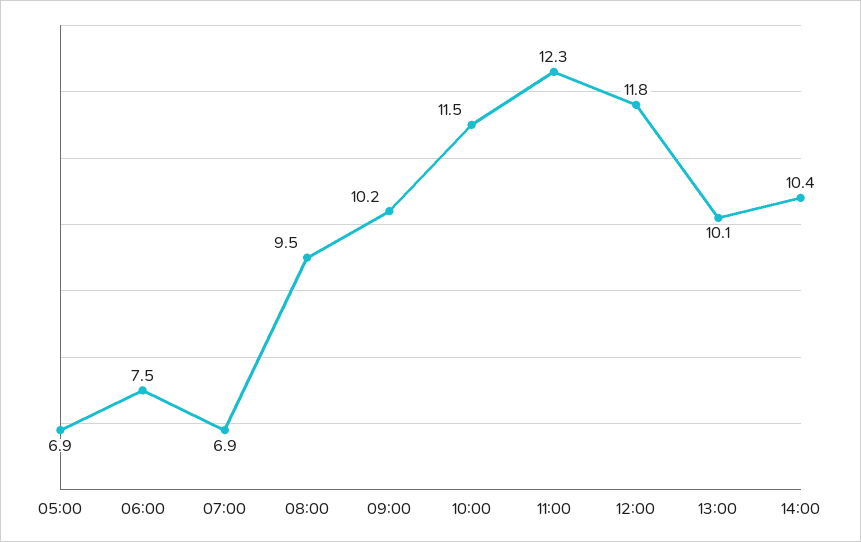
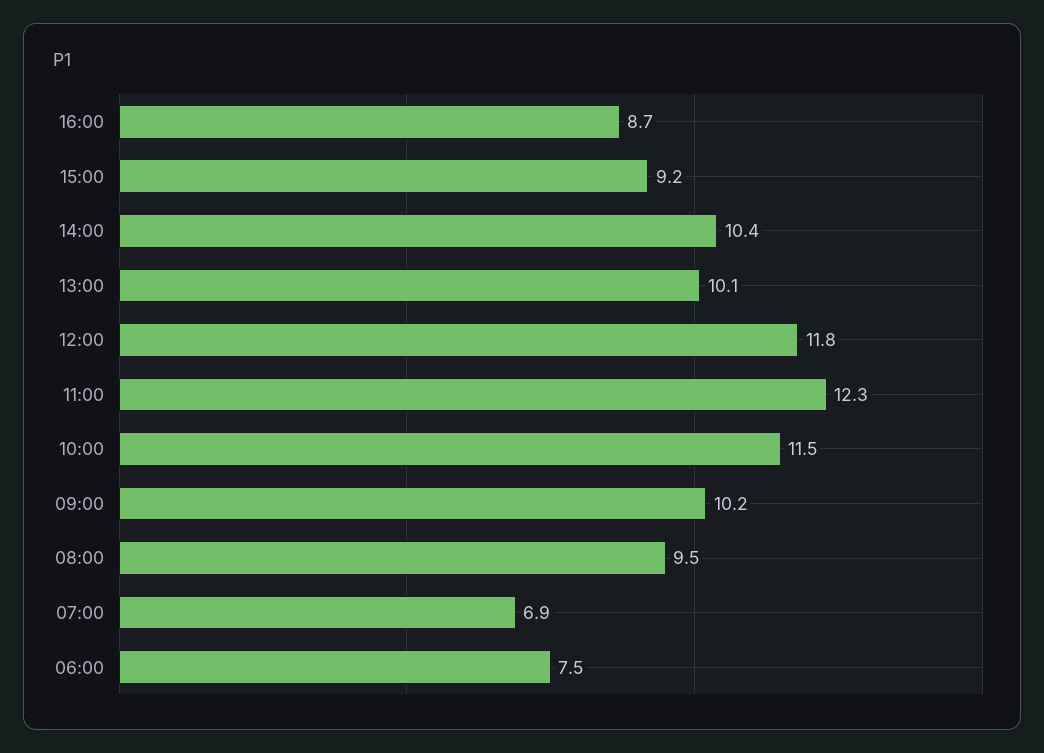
05:00: 6.9 -> none
16:00: none -> 8.7
15:00: none -> 9.2

